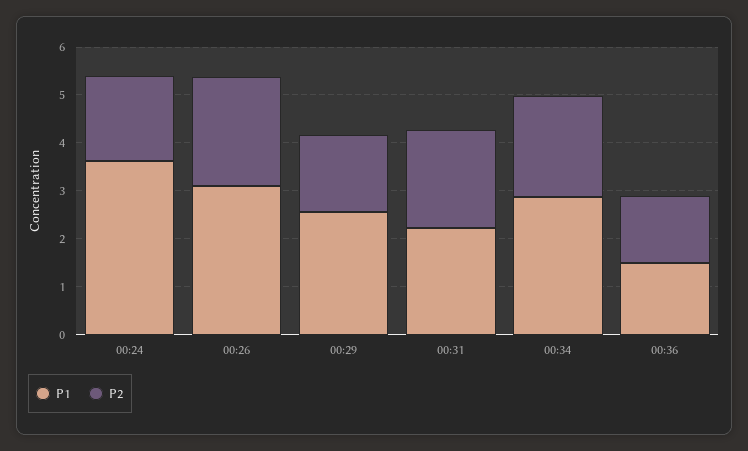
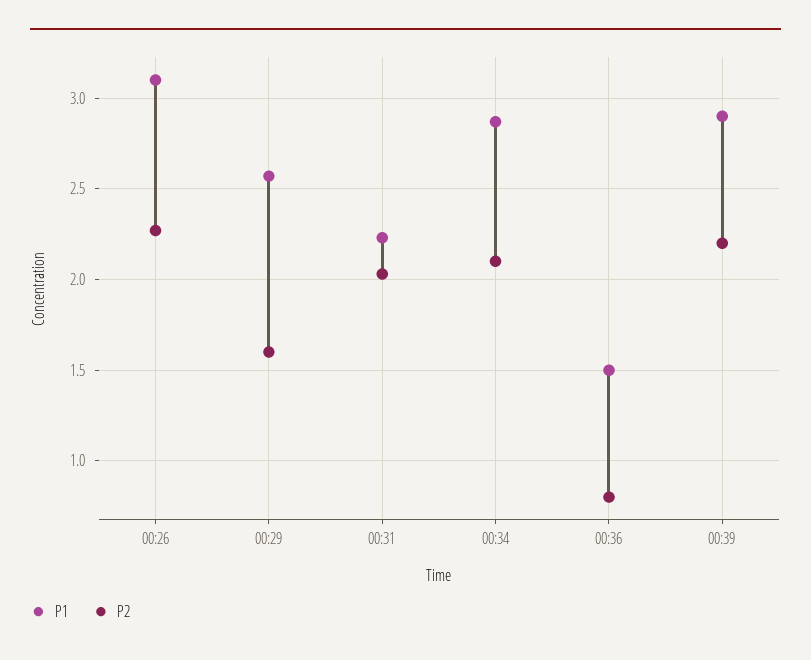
P1, 00:24: 3.6 -> none
P2, 00:24: 1.8 -> none
P2, 00:36: 1.4 -> 0.8
P1, 00:39: none -> 2.9
P2, 00:39: none -> 2.2

